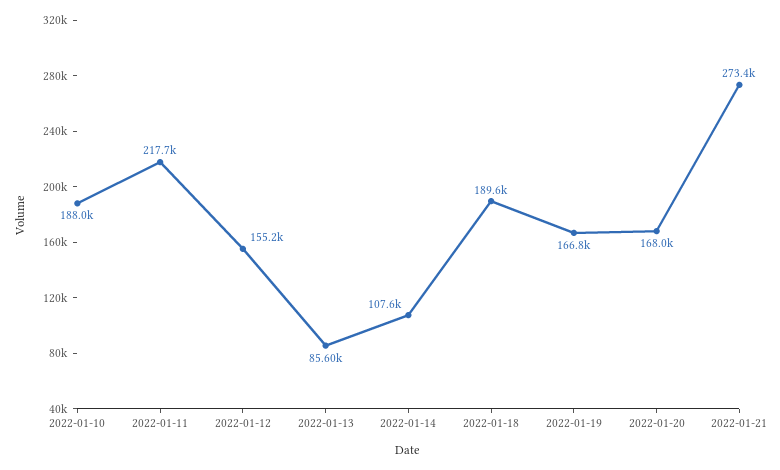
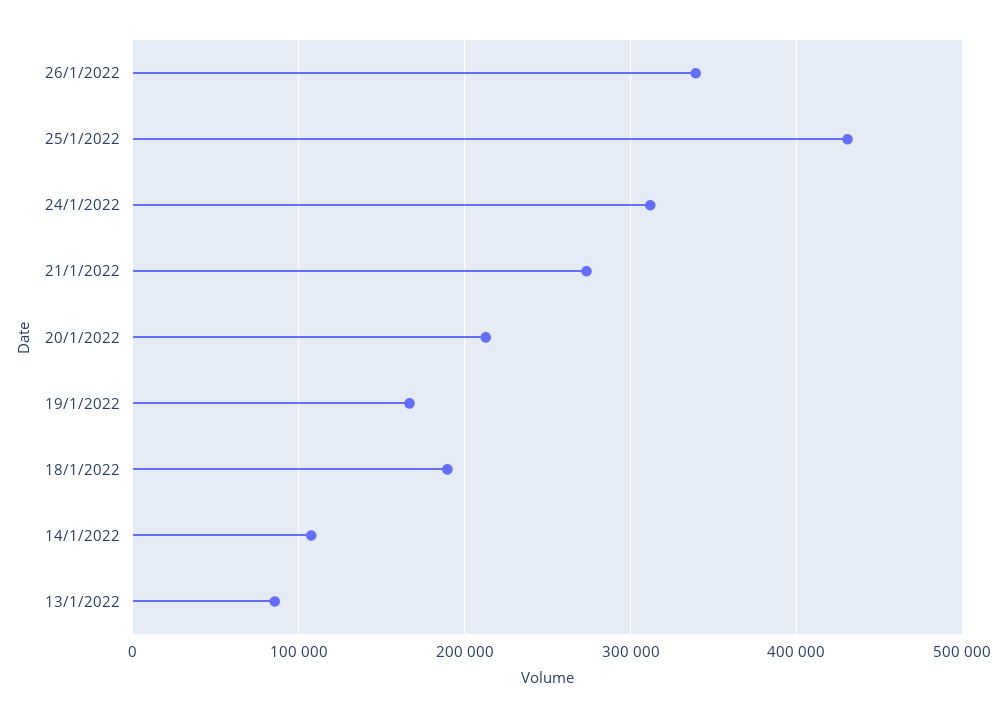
2022-01-10: 188000 -> none
2022-01-11: 217700 -> none
2022-01-12: 155200 -> none
2022-01-20: 168000 -> 210000
26/1/2022: none -> 340000
25/1/2022: none -> 430000
24/1/2022: none -> 310000

